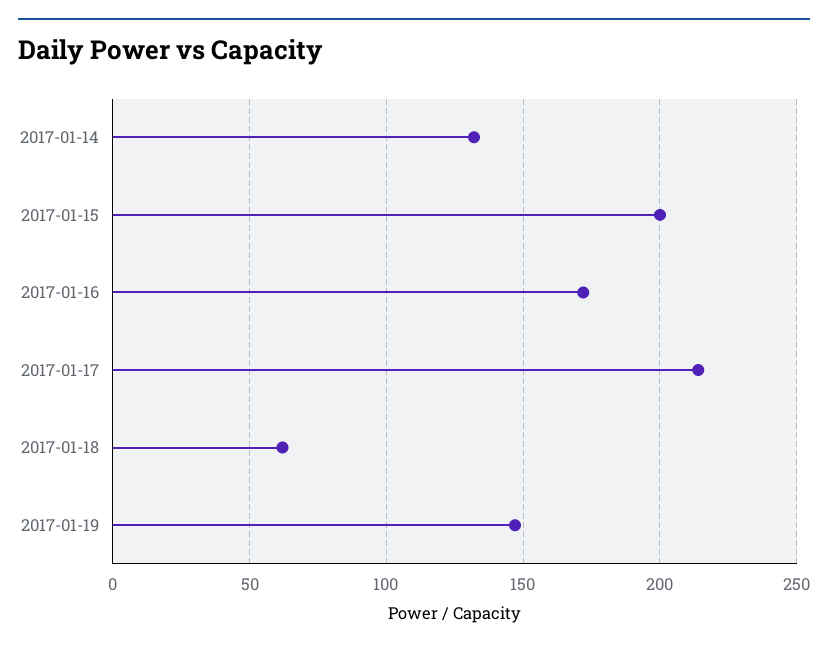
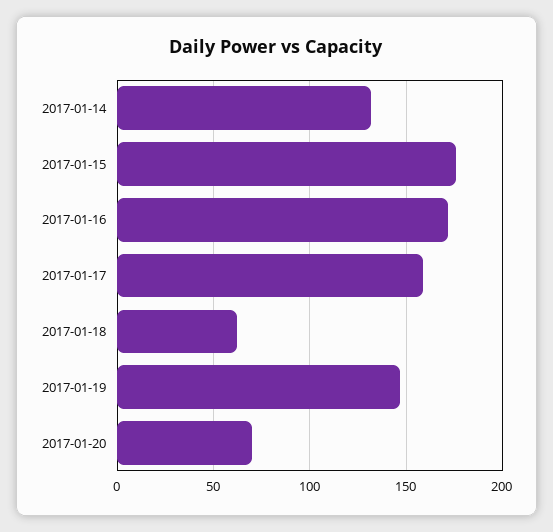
2017-01-15: 200 -> 175
2017-01-17: 215 -> 160
2017-01-20: none -> 70

